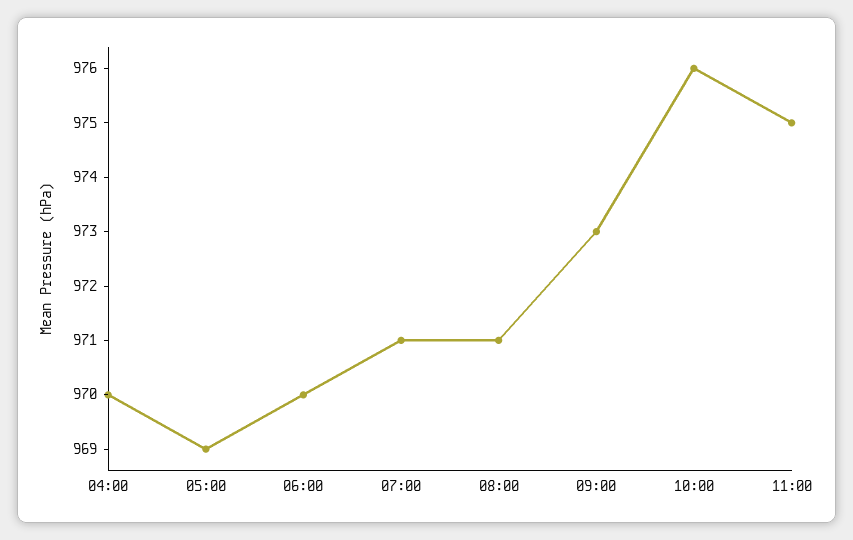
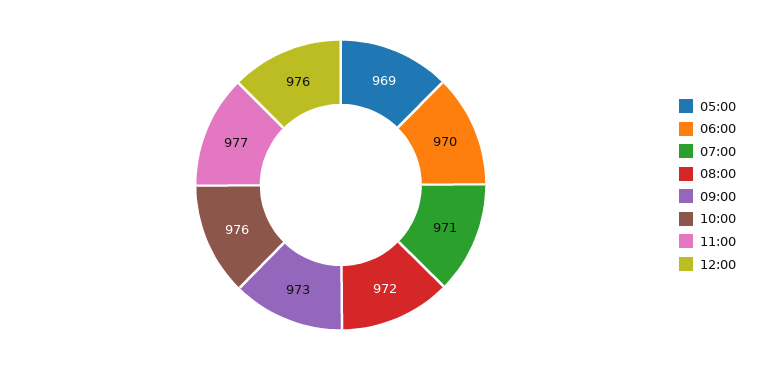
04:00: 970 -> none
08:00: 971 -> 972
11:00: 975 -> 977
12:00: none -> 976

